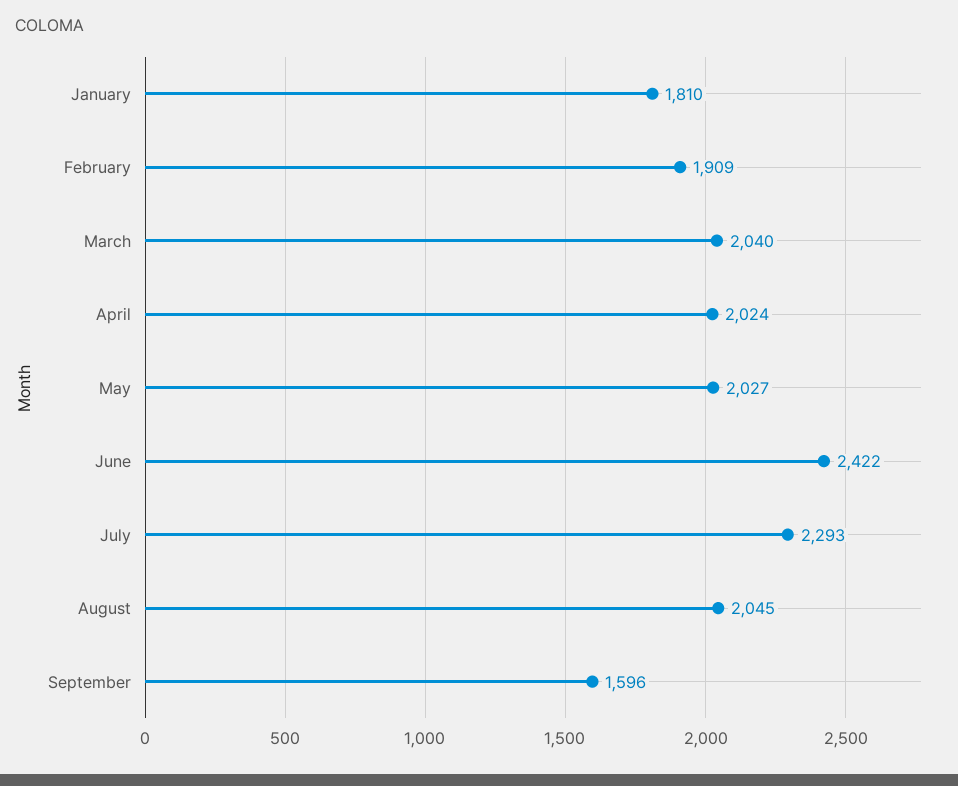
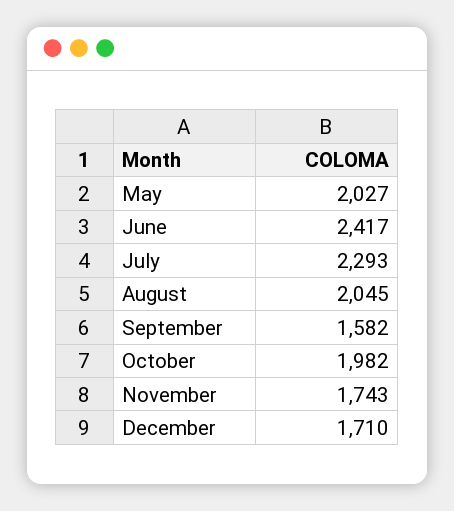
January: 1810 -> none
February: 1909 -> none
March: 2040 -> none
April: 2024 -> none
June: 2422 -> 2417
September: 1596 -> 1582
October: none -> 1982
November: none -> 1743
December: none -> 1710

